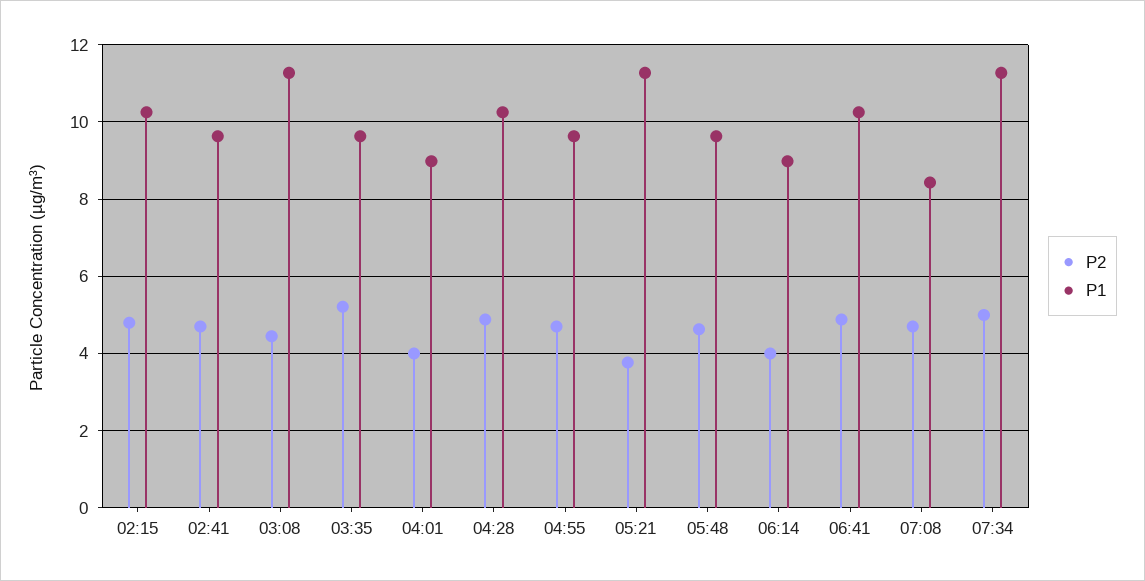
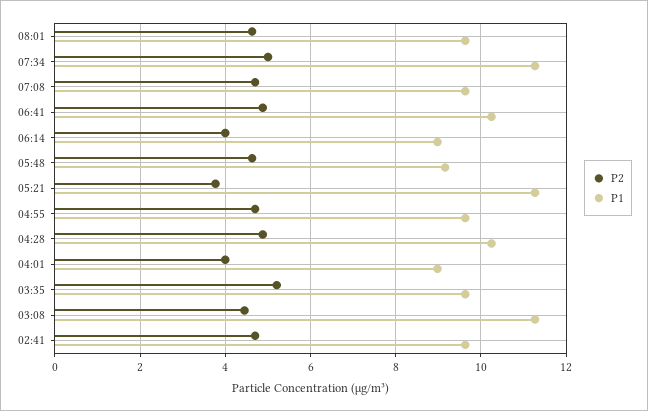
P2, 02:15: 4.8 -> none
P1, 02:15: 10.2 -> none
P1, 05:48: 9.6 -> 9.2
P1, 07:08: 8.4 -> 9.6
P2, 08:01: none -> 4.6
P1, 08:01: none -> 9.6

